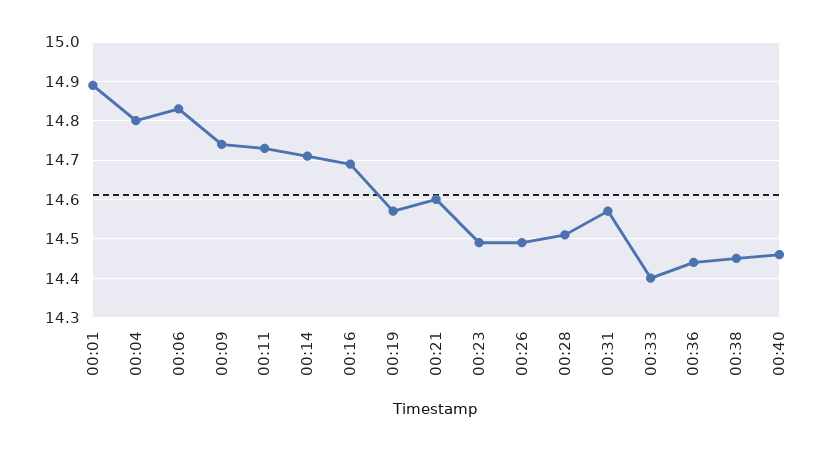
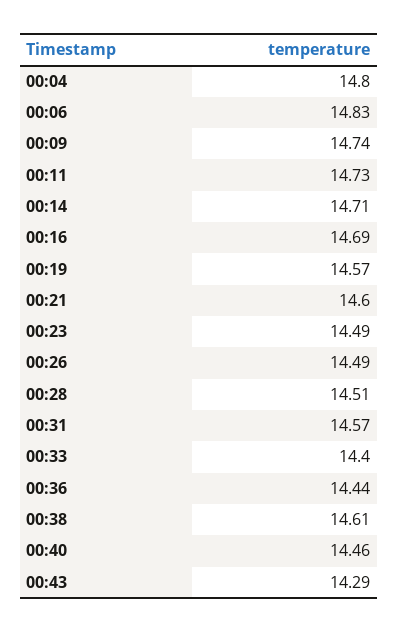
00:01: 14.9 -> none
00:38: 14.45 -> 14.61
00:43: none -> 14.29

